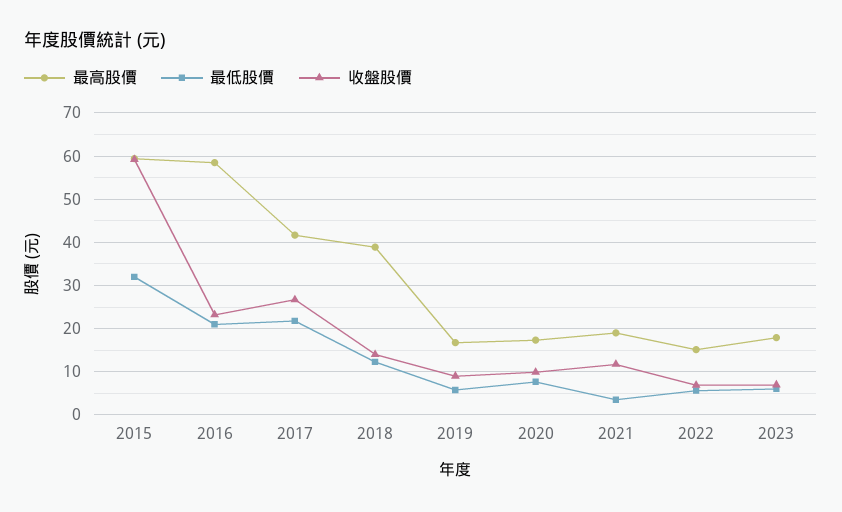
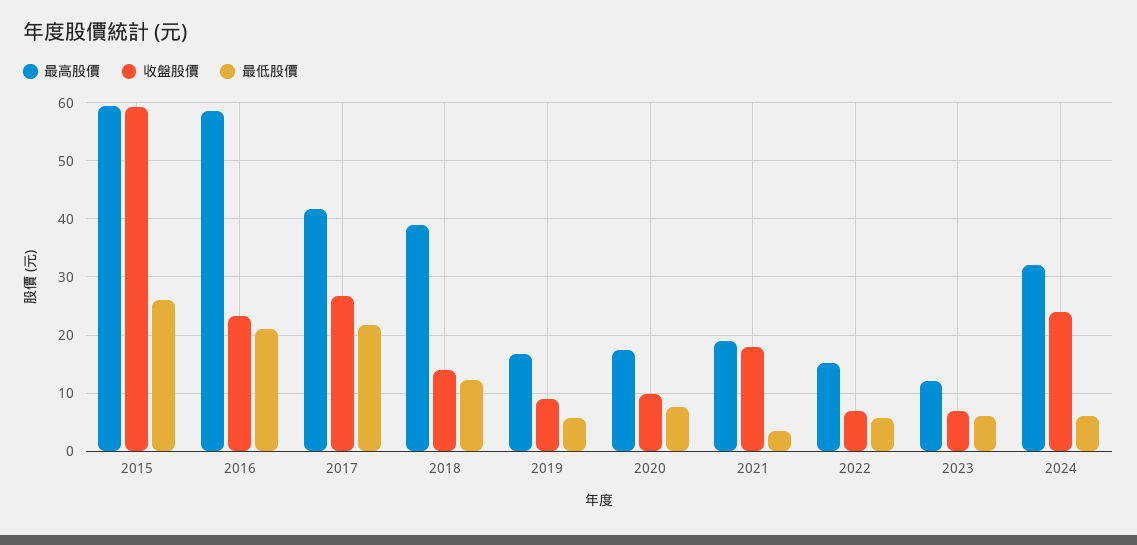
最低股價, 2015: 32 -> 26
收盤股價, 2021: 12 -> 18
最高股價, 2023: 18 -> 12
最高股價, 2024: none -> 32
收盤股價, 2024: none -> 24
最低股價, 2024: none -> 6

